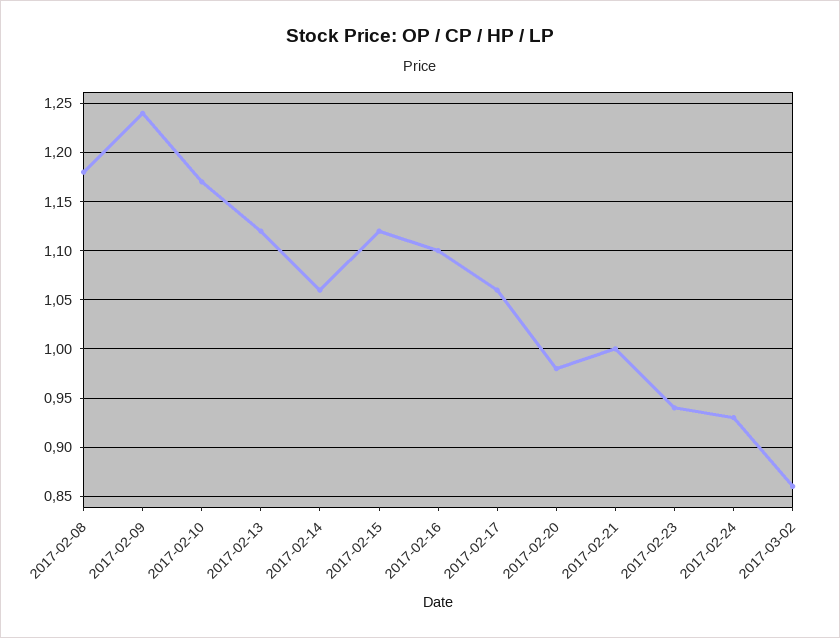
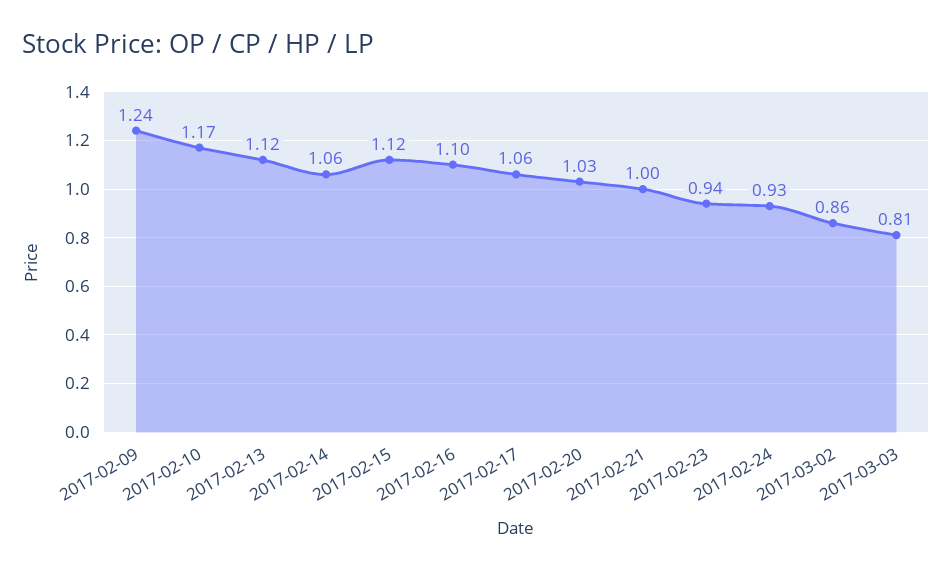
2017-02-08: 1.18 -> none
2017-02-20: 0.98 -> 1.03
2017-03-03: none -> 0.81

